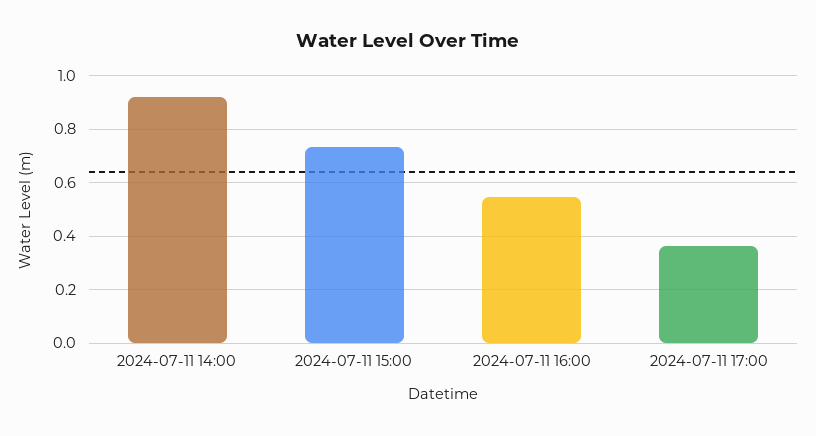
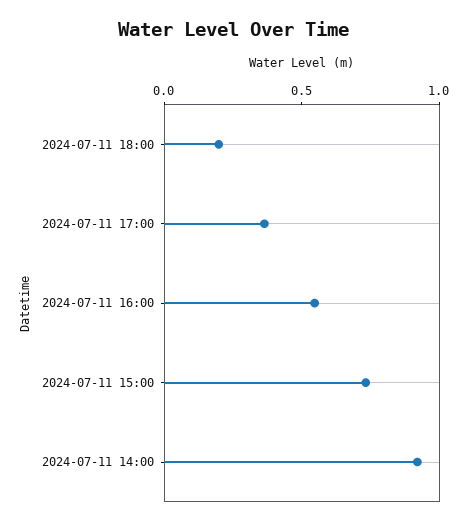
2024-07-11 18:00: none -> 0.2

